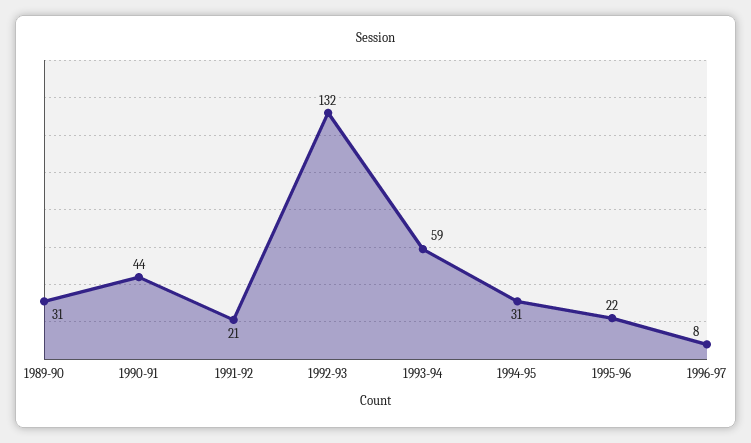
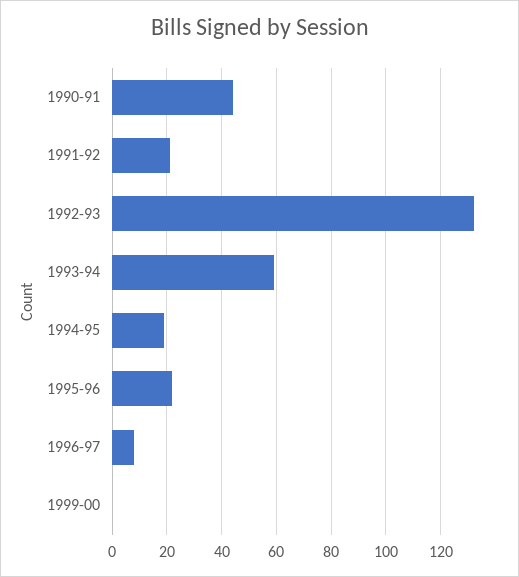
1989-90: 31 -> none
1994-95: 31 -> 20
1999-00: none -> 0

